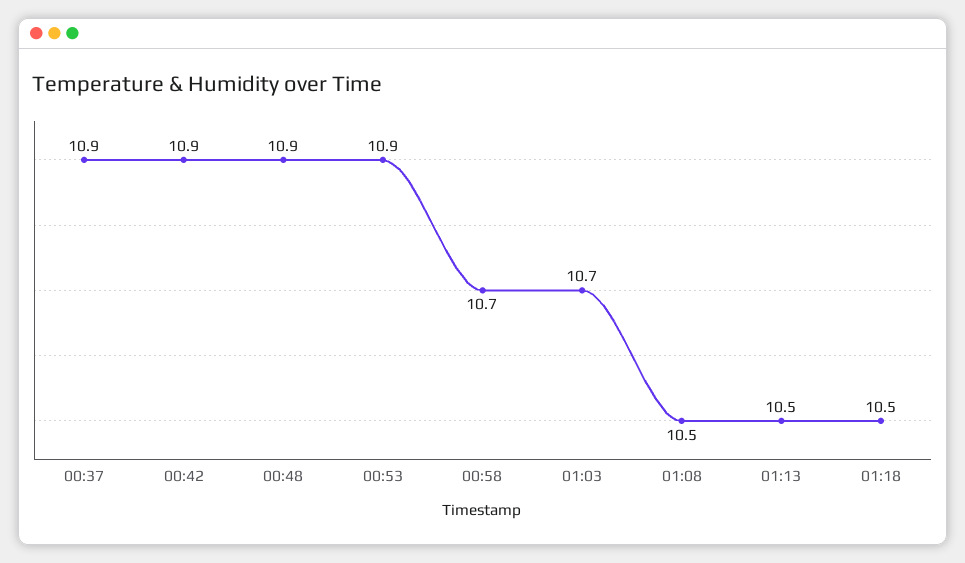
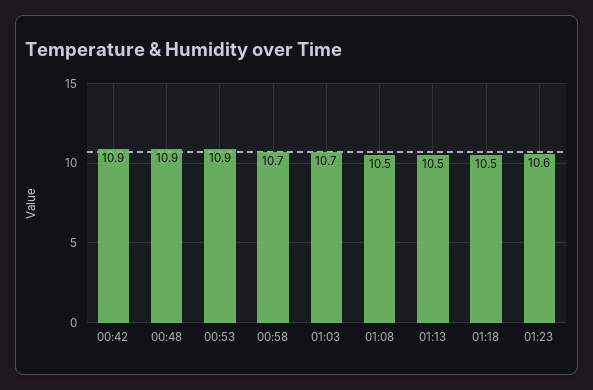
00:37: 10.9 -> none
01:23: none -> 10.6

